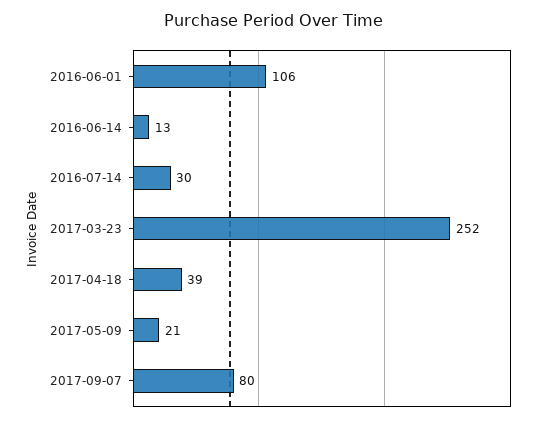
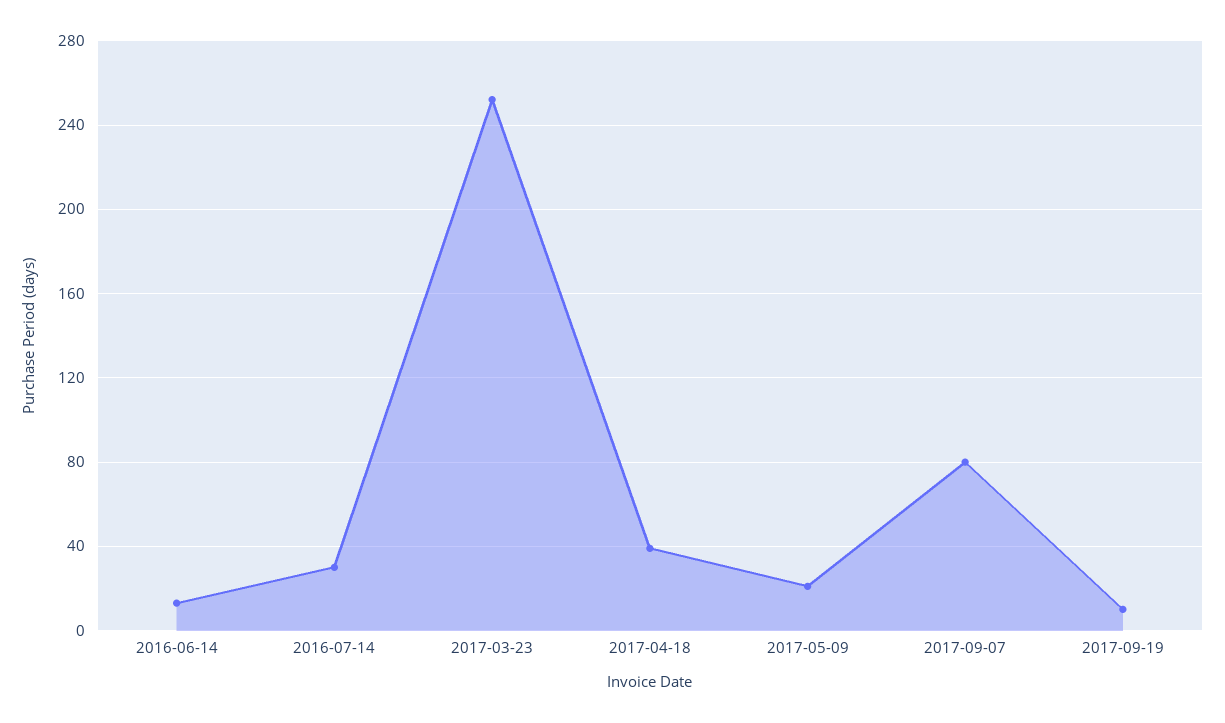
2016-06-01: 106 -> none
2017-09-19: none -> 10

